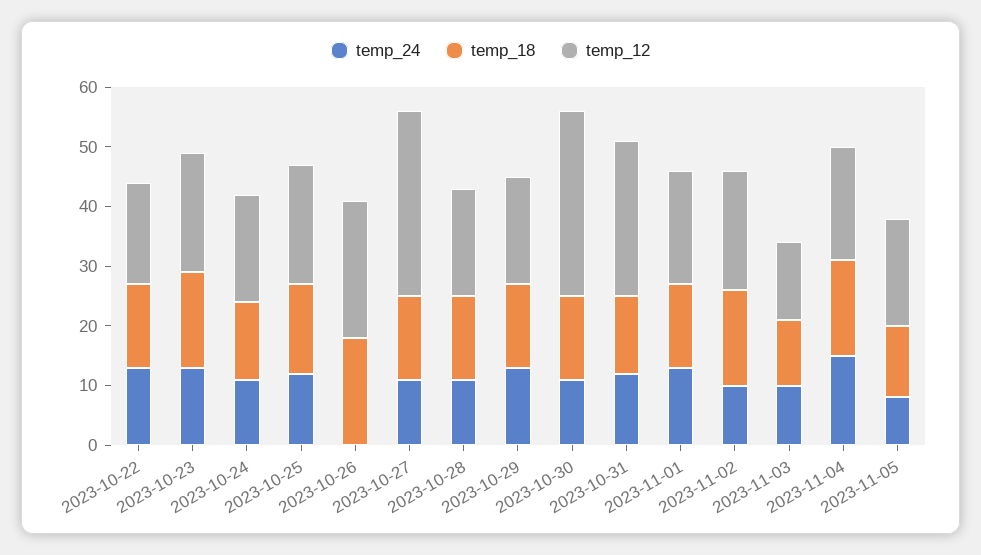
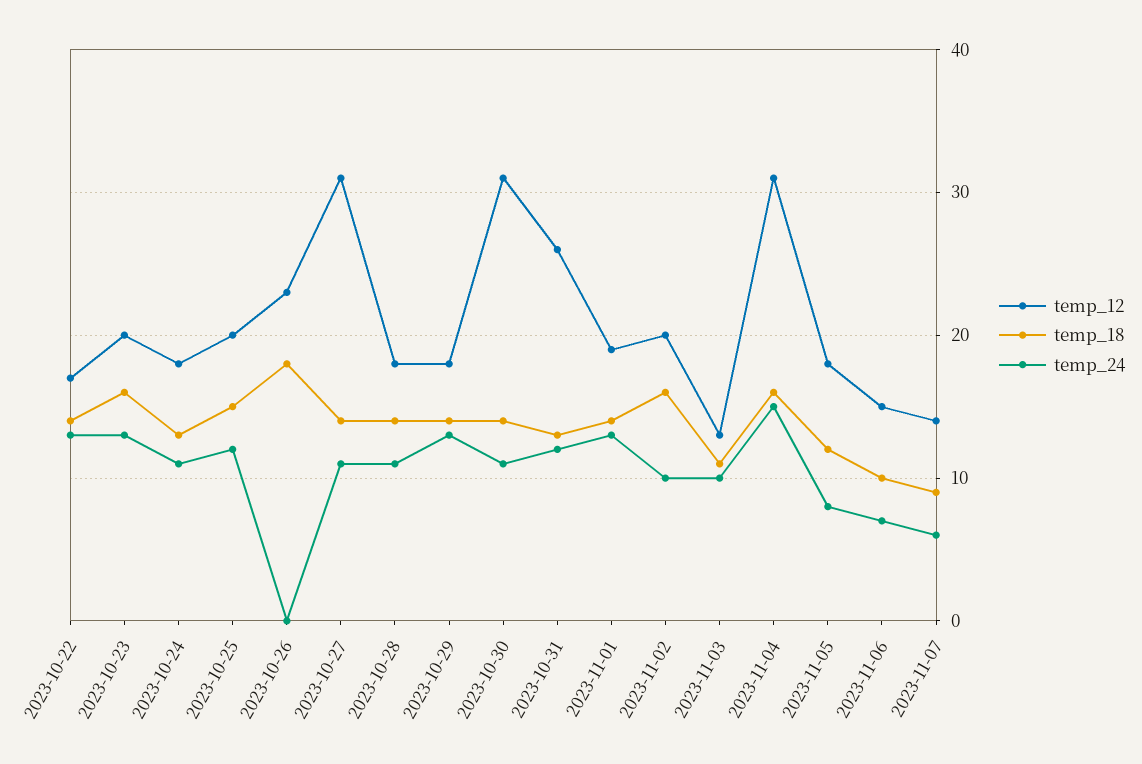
temp_12, 2023-11-04: 20 -> 31
temp_12, 2023-11-06: none -> 15
temp_18, 2023-11-06: none -> 10
temp_24, 2023-11-06: none -> 7
temp_12, 2023-11-07: none -> 14
temp_18, 2023-11-07: none -> 9
temp_24, 2023-11-07: none -> 6

